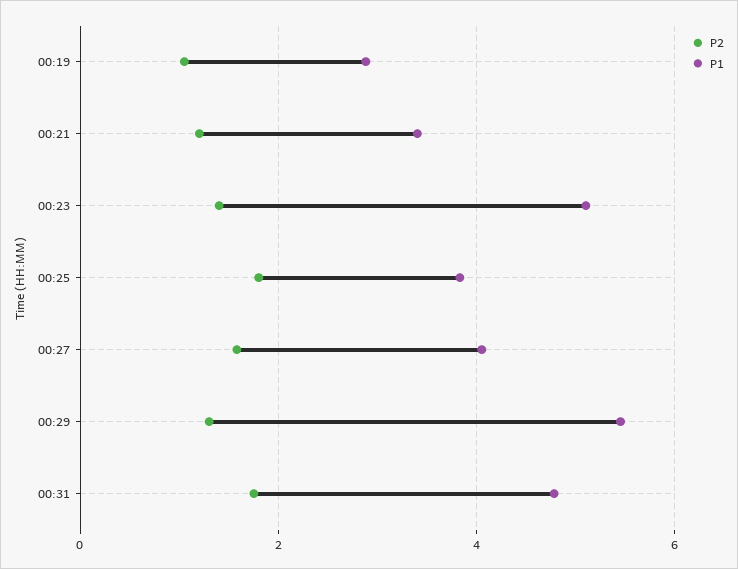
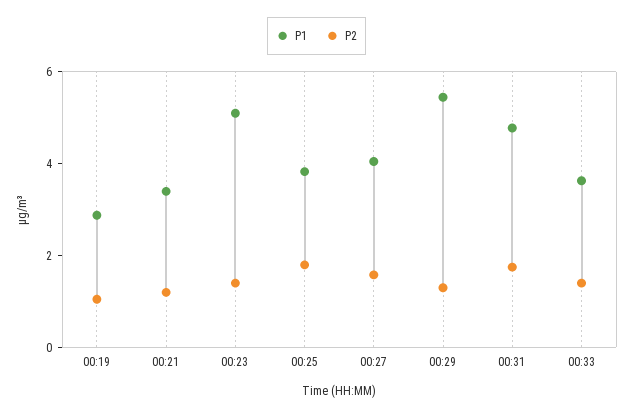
P1, 00:33: none -> 3.5
P2, 00:33: none -> 1.5

